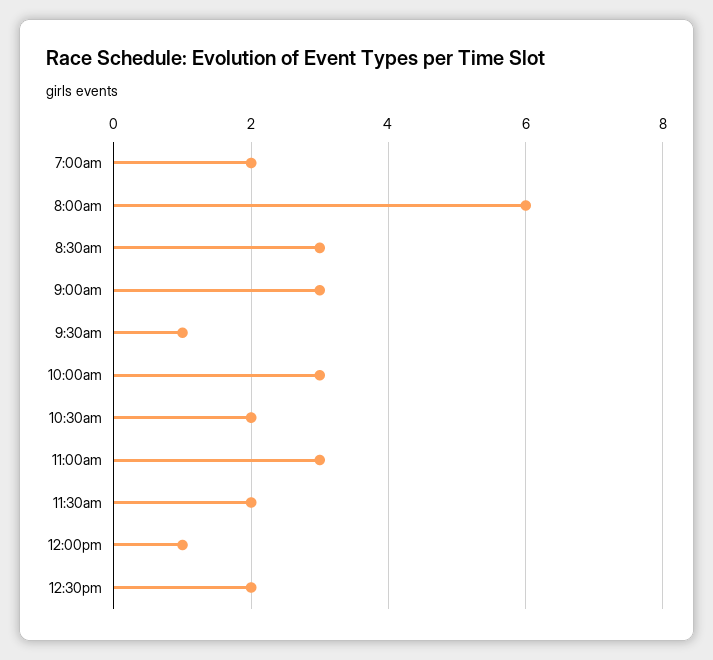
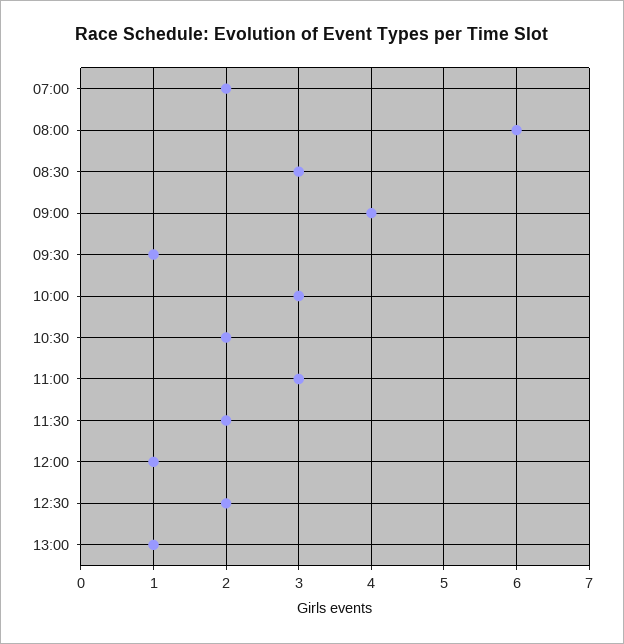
9:00am: 3 -> 4
13:00: none -> 1

